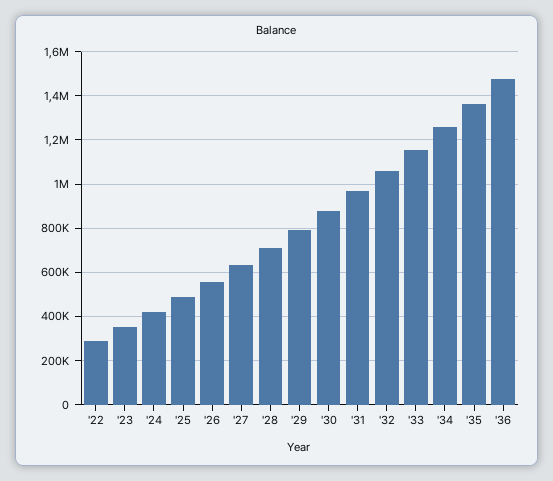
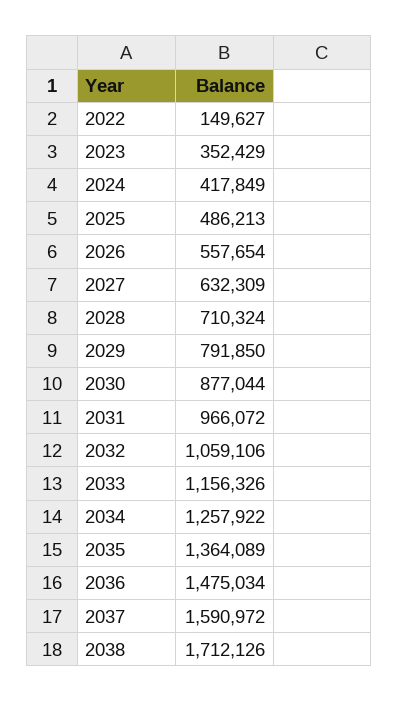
'22: 300000 -> 149627
2037: none -> 1590972
2038: none -> 1712126

